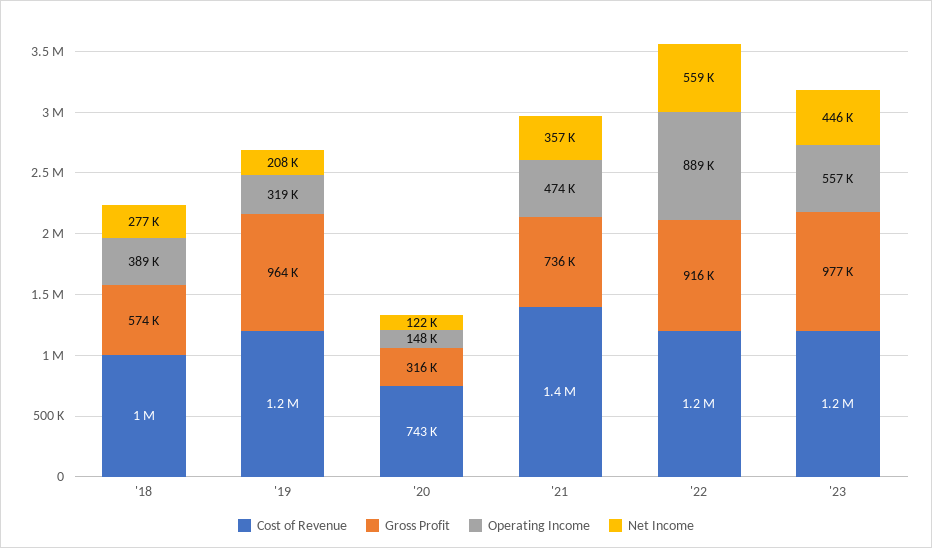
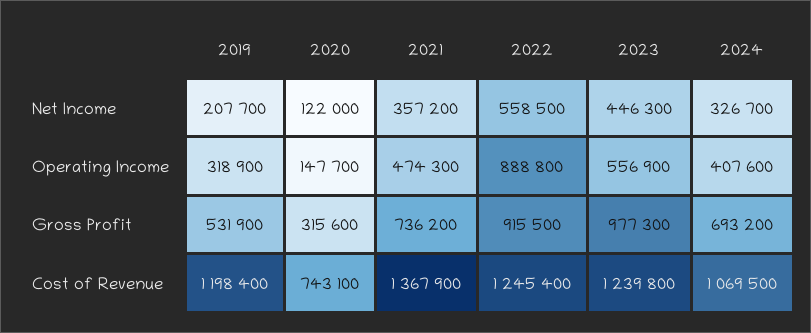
Cost of Revenue, '18: 1000000 -> none
Gross Profit, '18: 574000 -> none
Operating Income, '18: 389000 -> none
Net Income, '18: 277000 -> none
Gross Profit, '19: 964000 -> 531900
Net Income, 2024: none -> 326700
Operating Income, 2024: none -> 407600
Gross Profit, 2024: none -> 693200
Cost of Revenue, 2024: none -> 1069500

